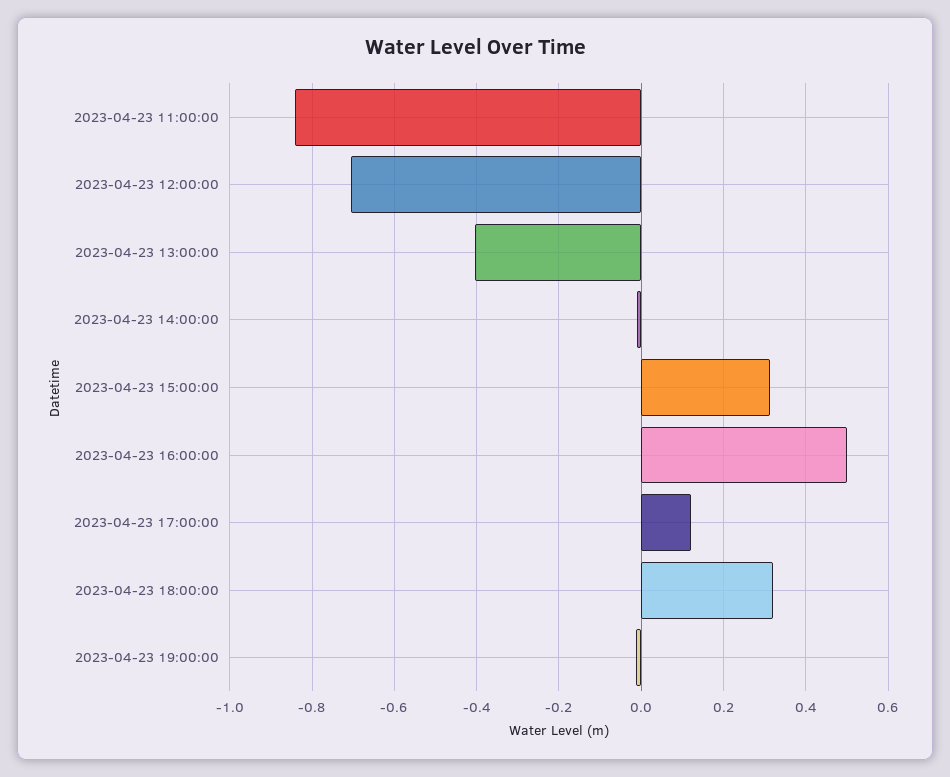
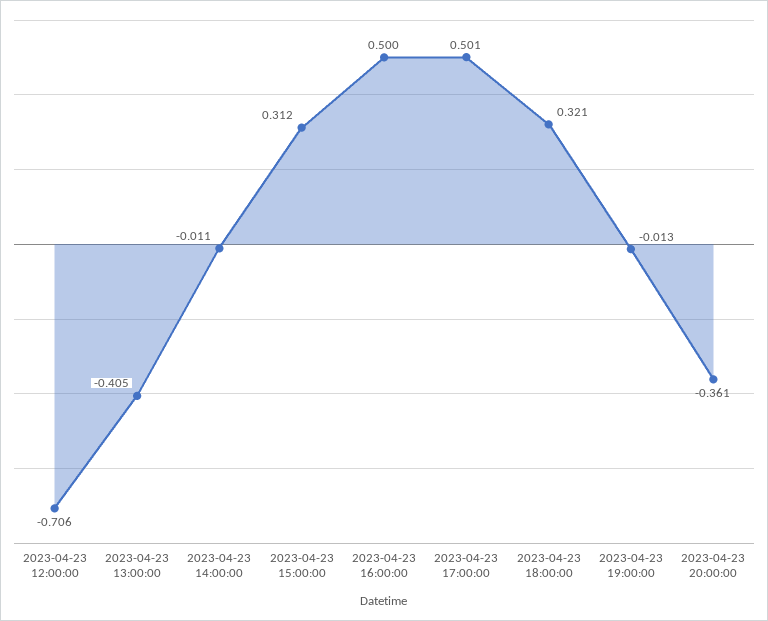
2023-04-23 11:00:00: -0.84 -> none
2023-04-23 17:00:00: 0.12 -> 0.501
2023-04-23 20:00:00: none -> -0.361

